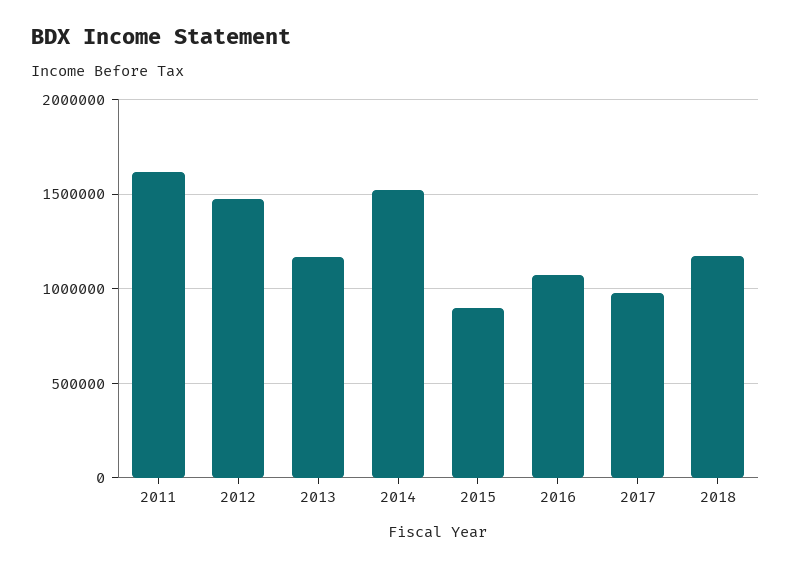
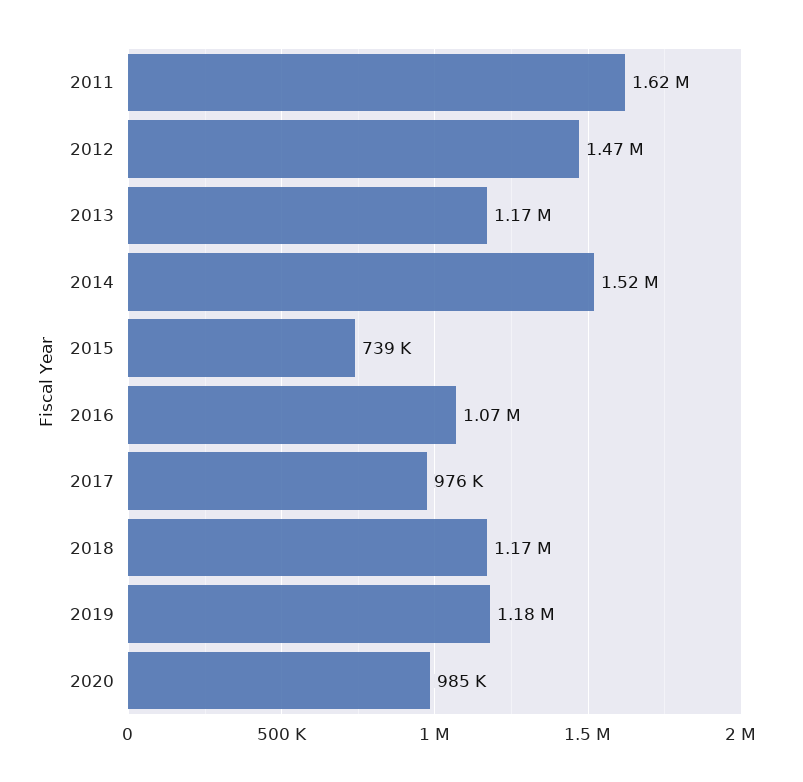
2015: 900000 -> 739000
2019: none -> 1180000
2020: none -> 985000

